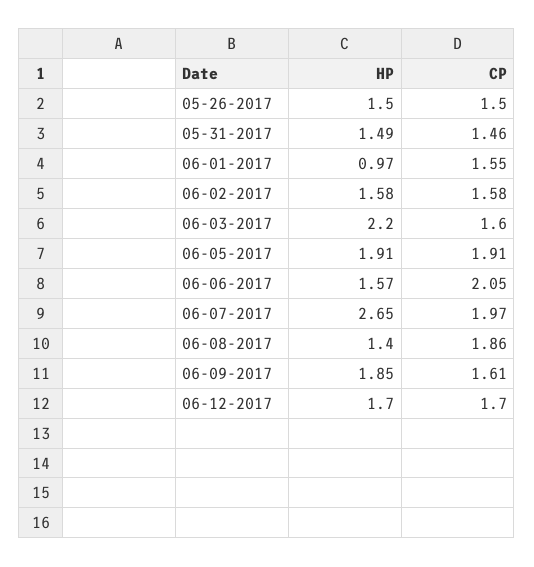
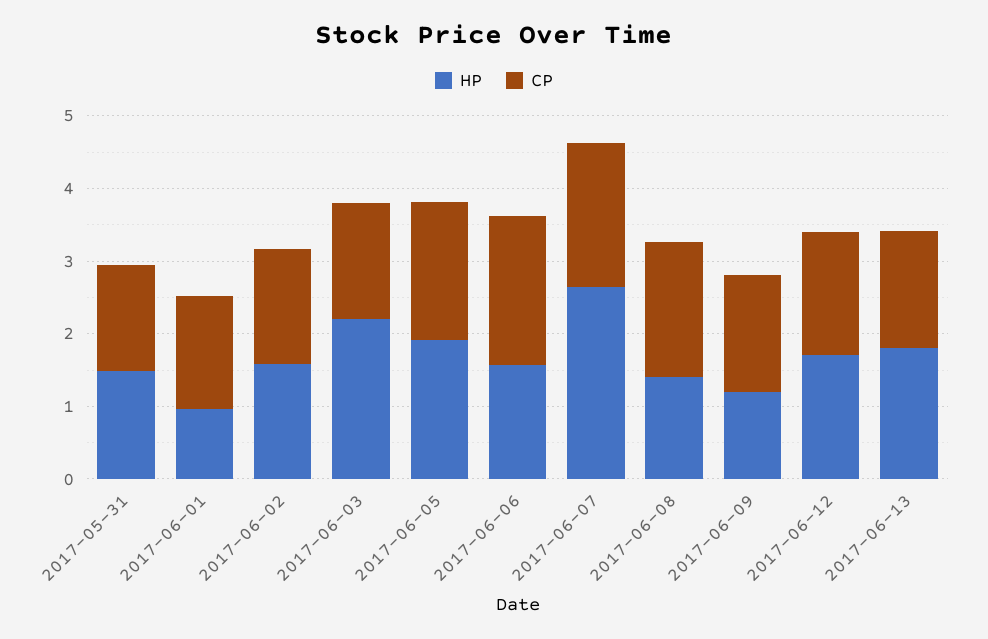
HP, 05-26-2017: 1.5 -> none
CP, 05-26-2017: 1.5 -> none
HP, 06-09-2017: 1.85 -> 1.2
HP, 2017-06-13: none -> 1.8
CP, 2017-06-13: none -> 1.6

